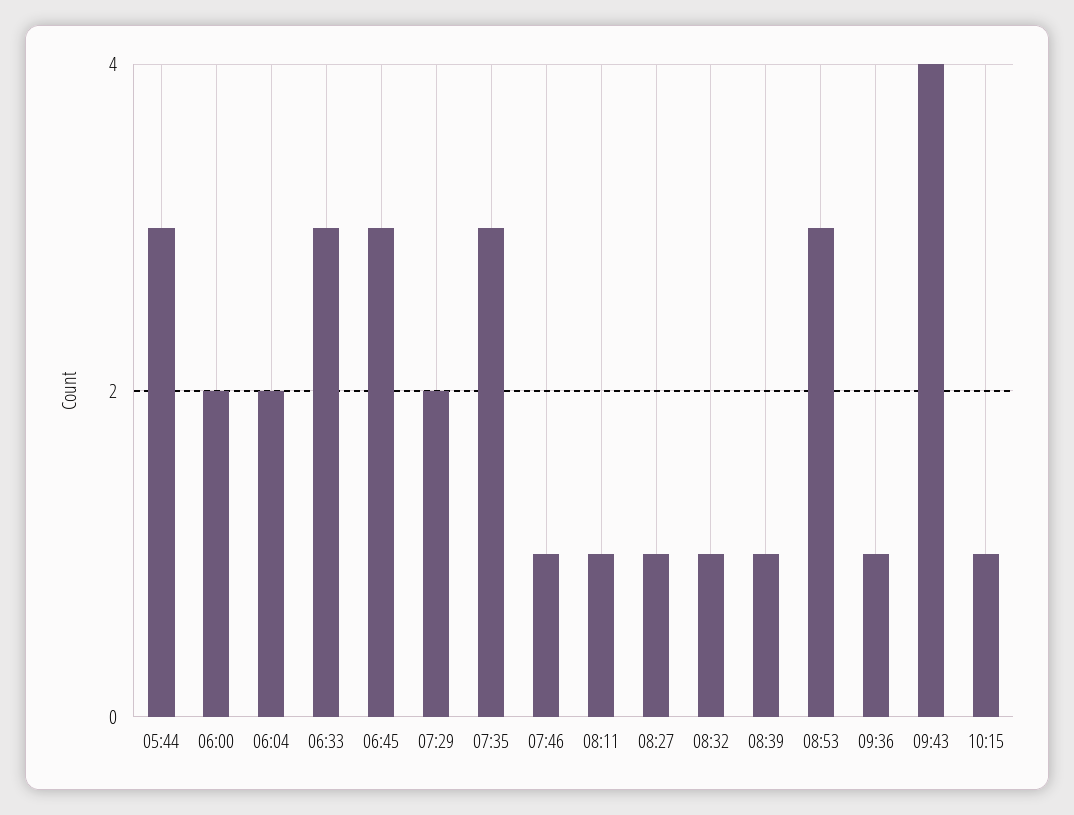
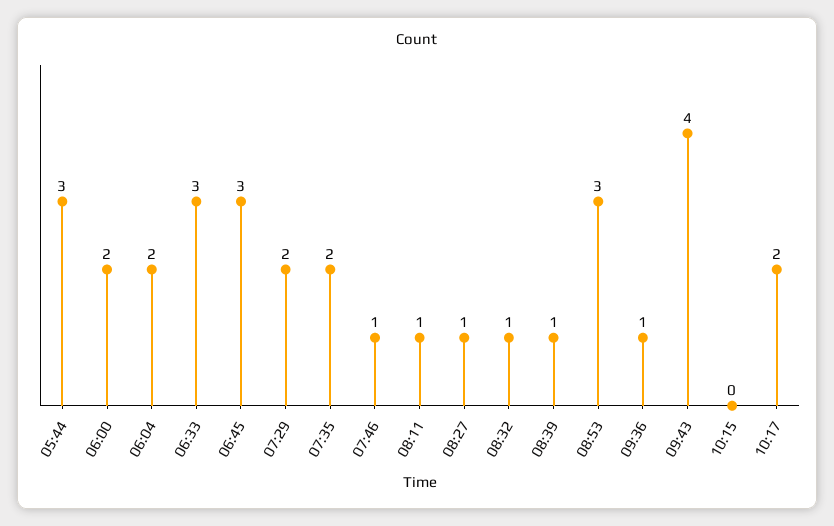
07:35: 3 -> 2
10:15: 1 -> 0
10:17: none -> 2

